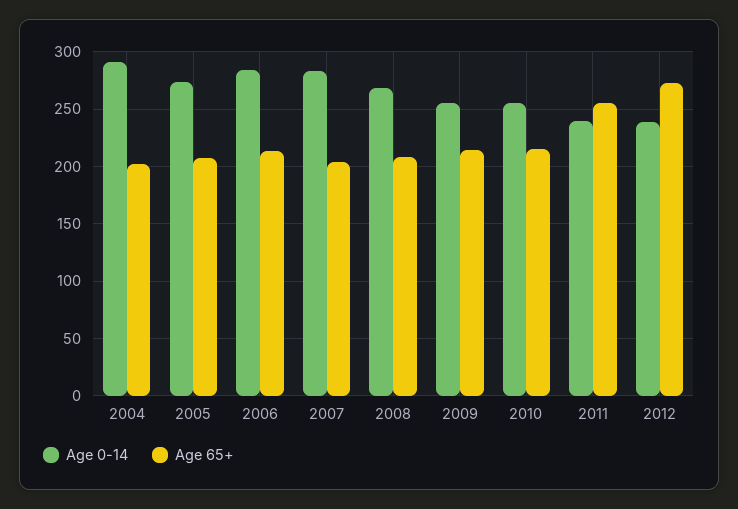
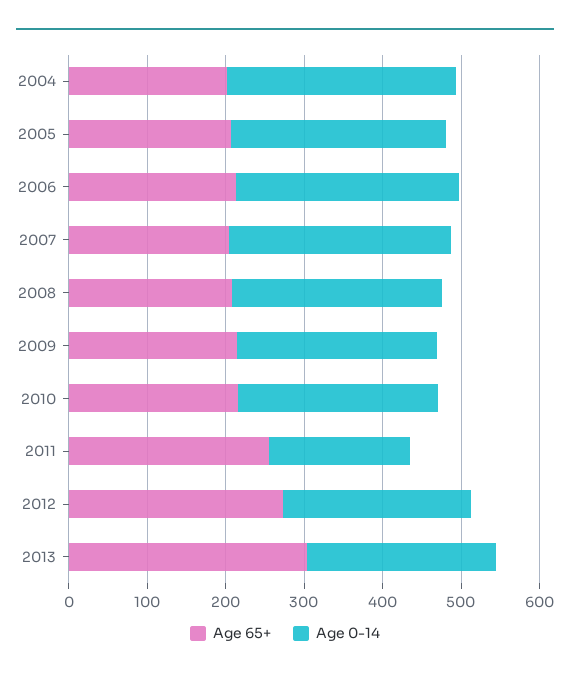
Age 0-14, 2011: 240 -> 180
Age 65+, 2013: none -> 300
Age 0-14, 2013: none -> 240

